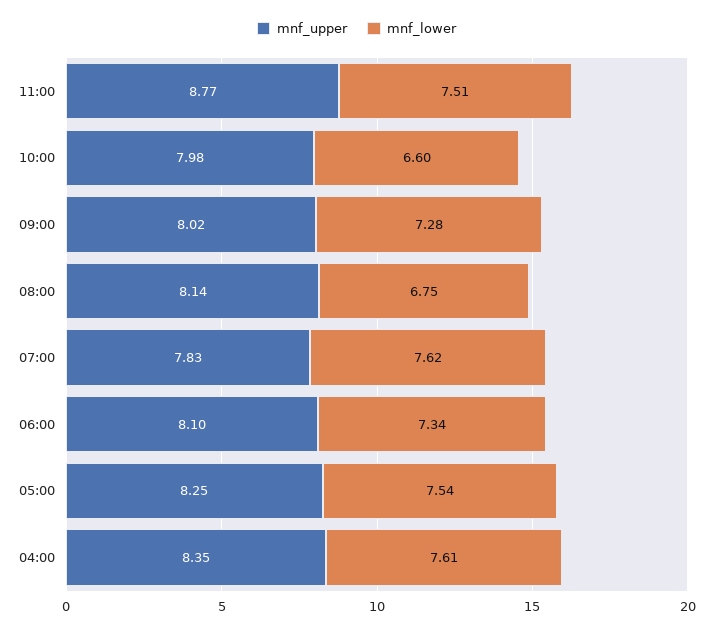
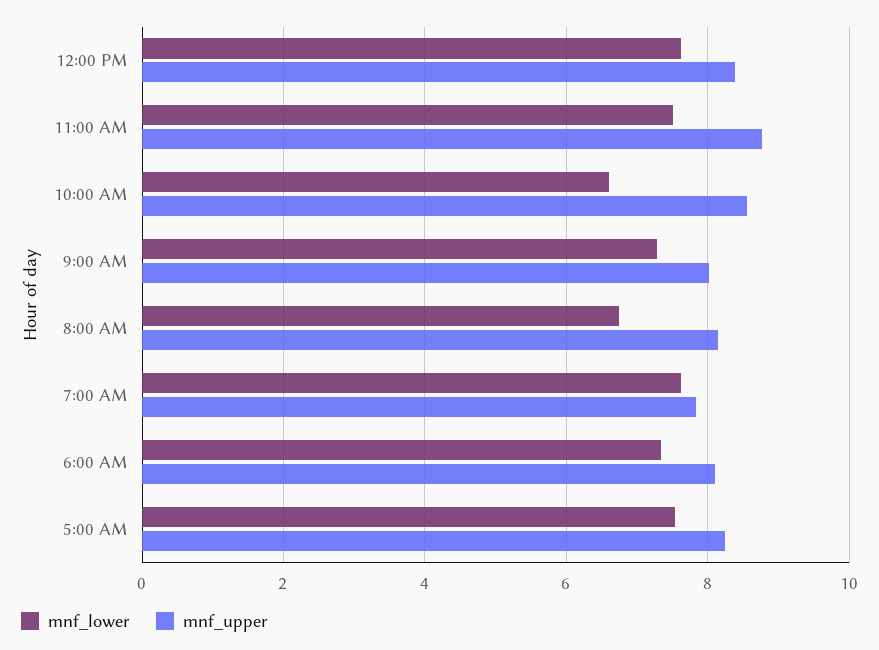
mnf_upper, 10:00: 7.98 -> 8.6
mnf_upper, 04:00: 8.35 -> none
mnf_lower, 04:00: 7.61 -> none
mnf_lower, 12:00 PM: none -> 7.6
mnf_upper, 12:00 PM: none -> 8.4

